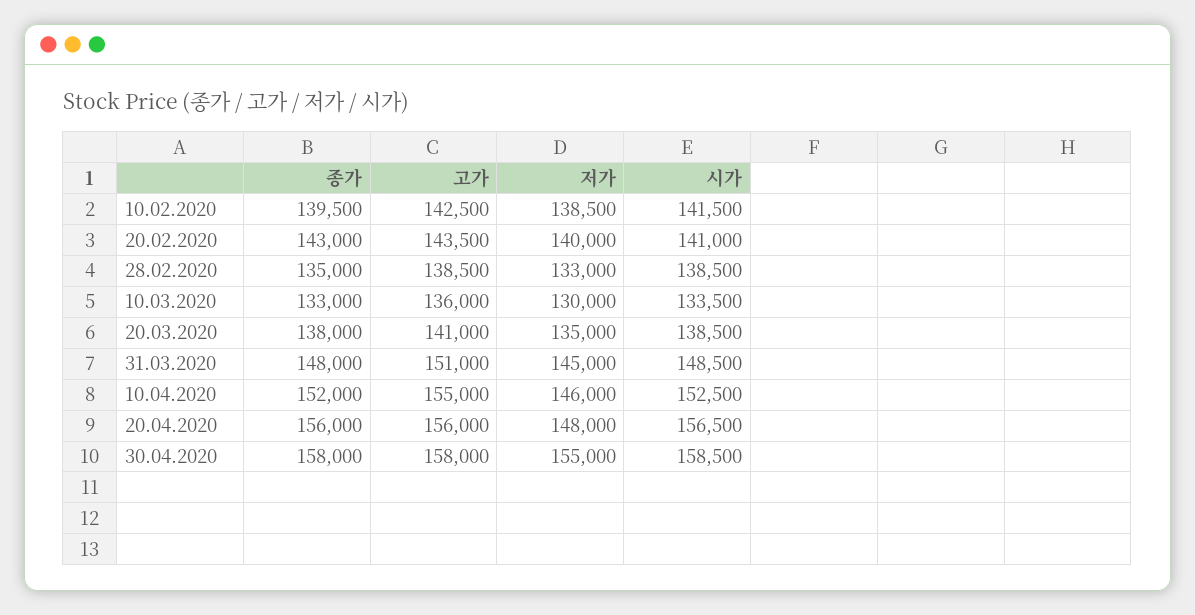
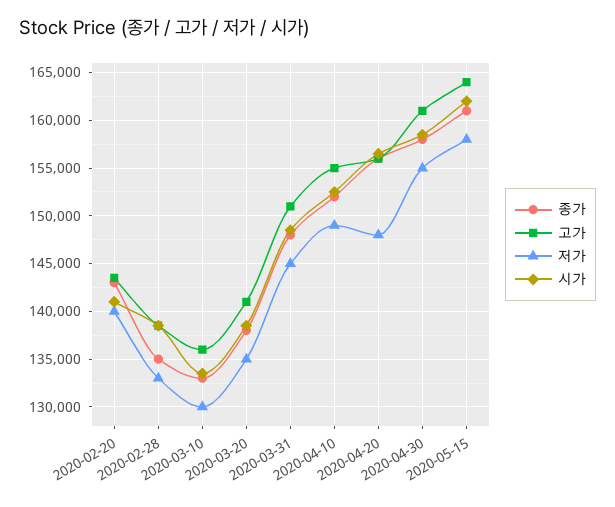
종가, 10.02.2020: 139500 -> none
고가, 10.02.2020: 142500 -> none
저가, 10.02.2020: 138500 -> none
시가, 10.02.2020: 141500 -> none
저가, 10.04.2020: 146000 -> 149000
고가, 30.04.2020: 158000 -> 161000
종가, 2020-05-15: none -> 161000
고가, 2020-05-15: none -> 164000
저가, 2020-05-15: none -> 158000
시가, 2020-05-15: none -> 162000

